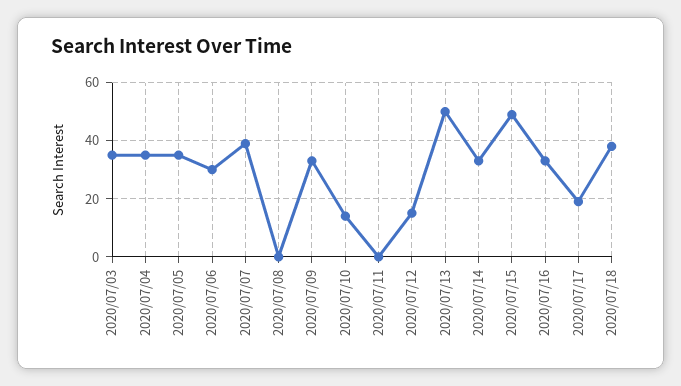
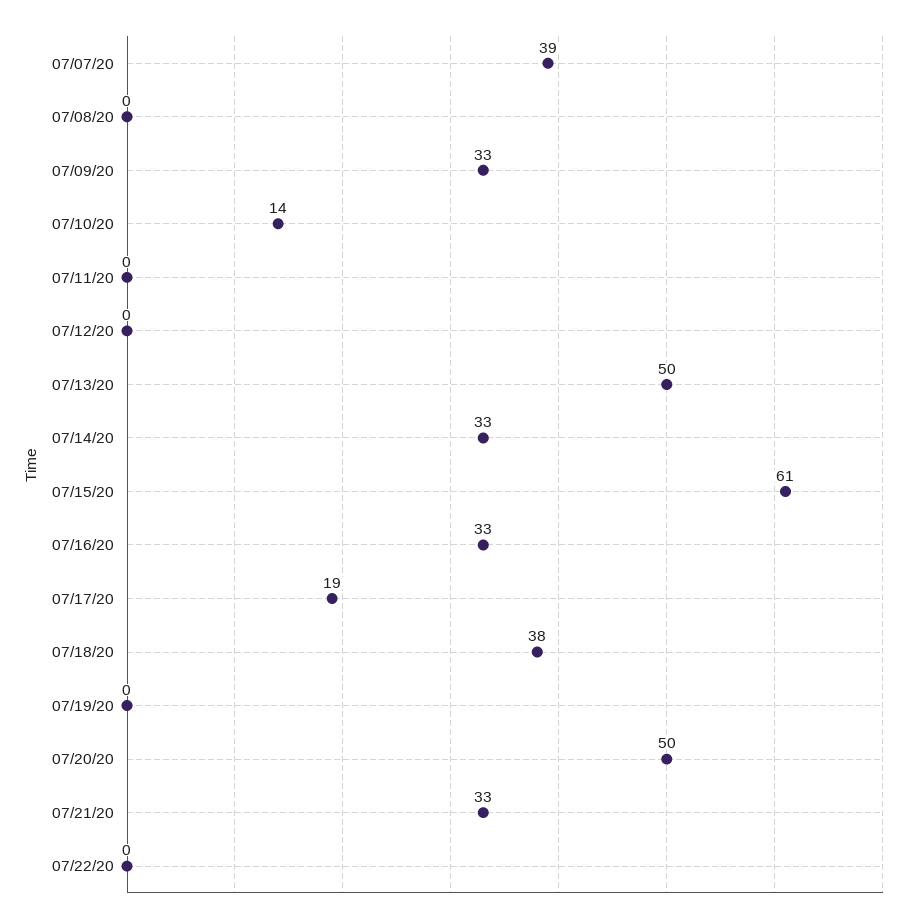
2020/07/03: 35 -> none
2020/07/04: 35 -> none
2020/07/05: 35 -> none
2020/07/06: 30 -> none
2020/07/12: 15 -> 0
2020/07/15: 50 -> 61
07/19/20: none -> 0
07/20/20: none -> 50
07/21/20: none -> 33
07/22/20: none -> 0

